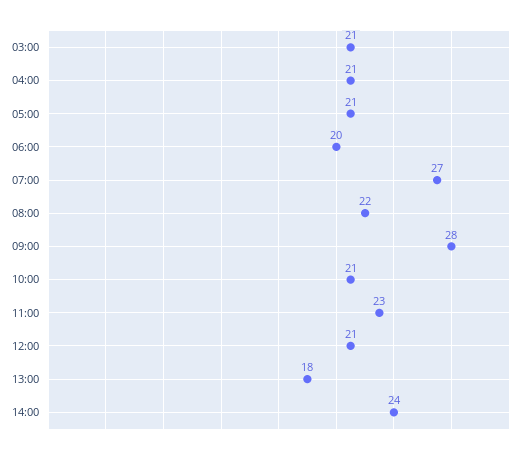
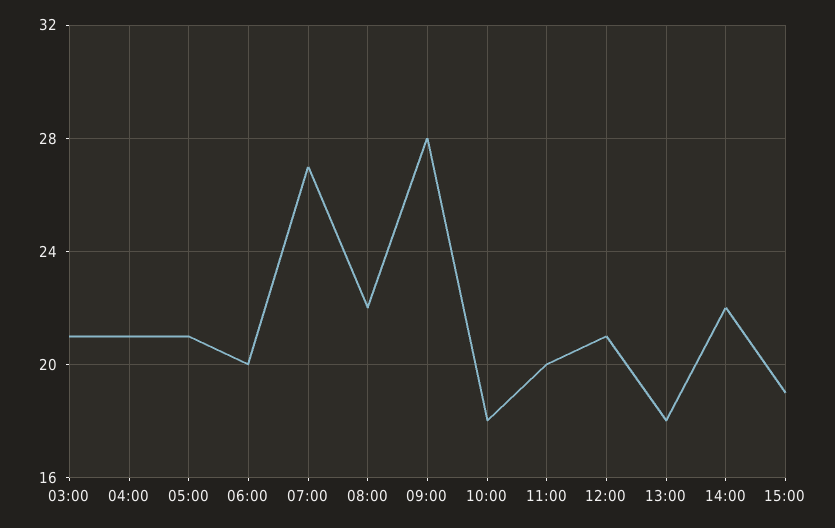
10:00: 21 -> 18
11:00: 23 -> 20
14:00: 24 -> 22
15:00: none -> 19

